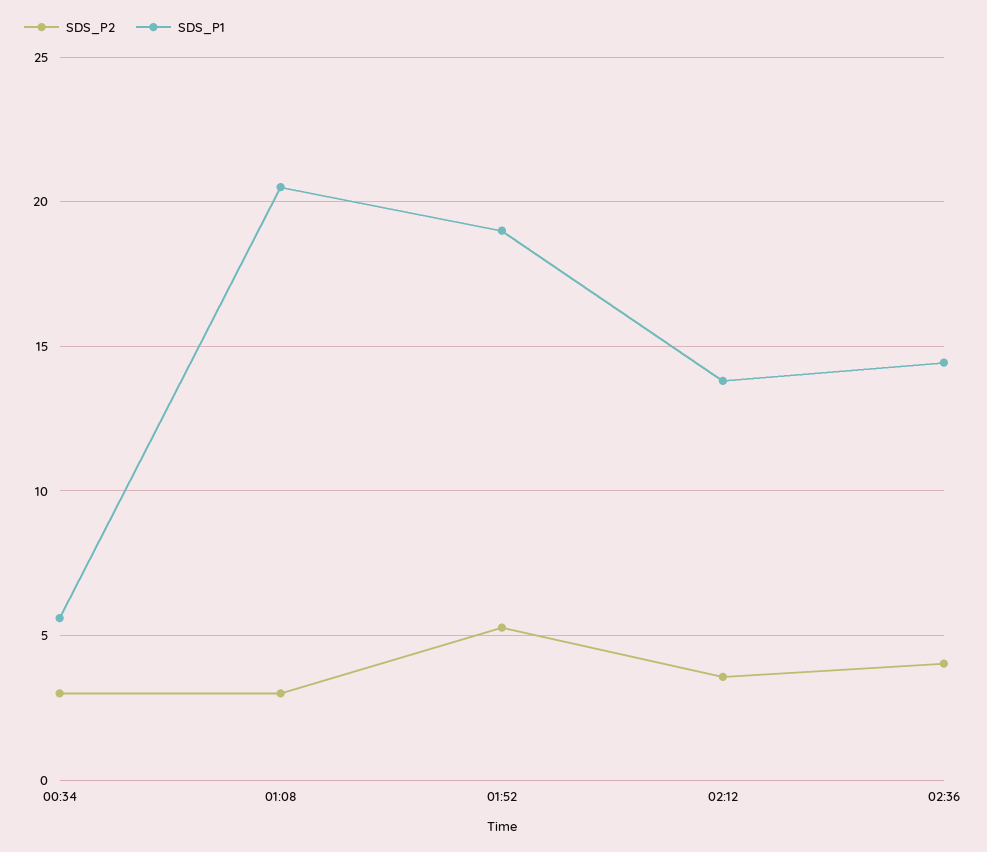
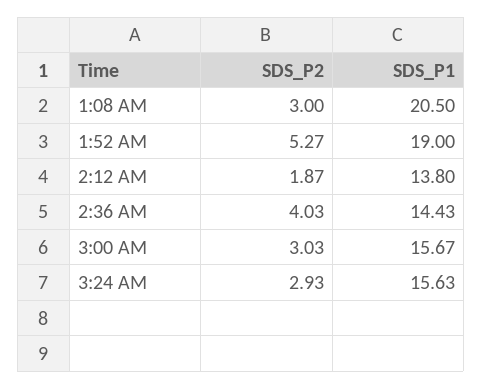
SDS_P2, 00:34: 3 -> none
SDS_P1, 00:34: 5.5 -> none
SDS_P2, 02:12: 3.5 -> 1.87
SDS_P2, 3:00 AM: none -> 3.03
SDS_P1, 3:00 AM: none -> 15.67
SDS_P2, 3:24 AM: none -> 2.93
SDS_P1, 3:24 AM: none -> 15.63

